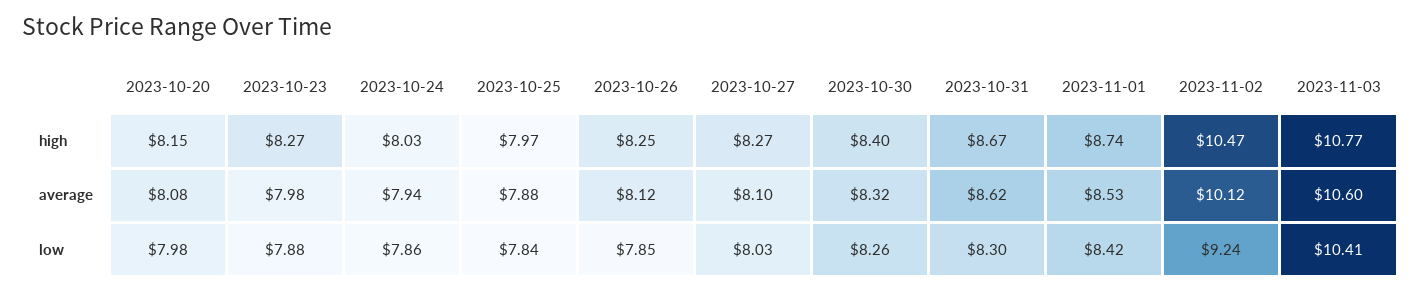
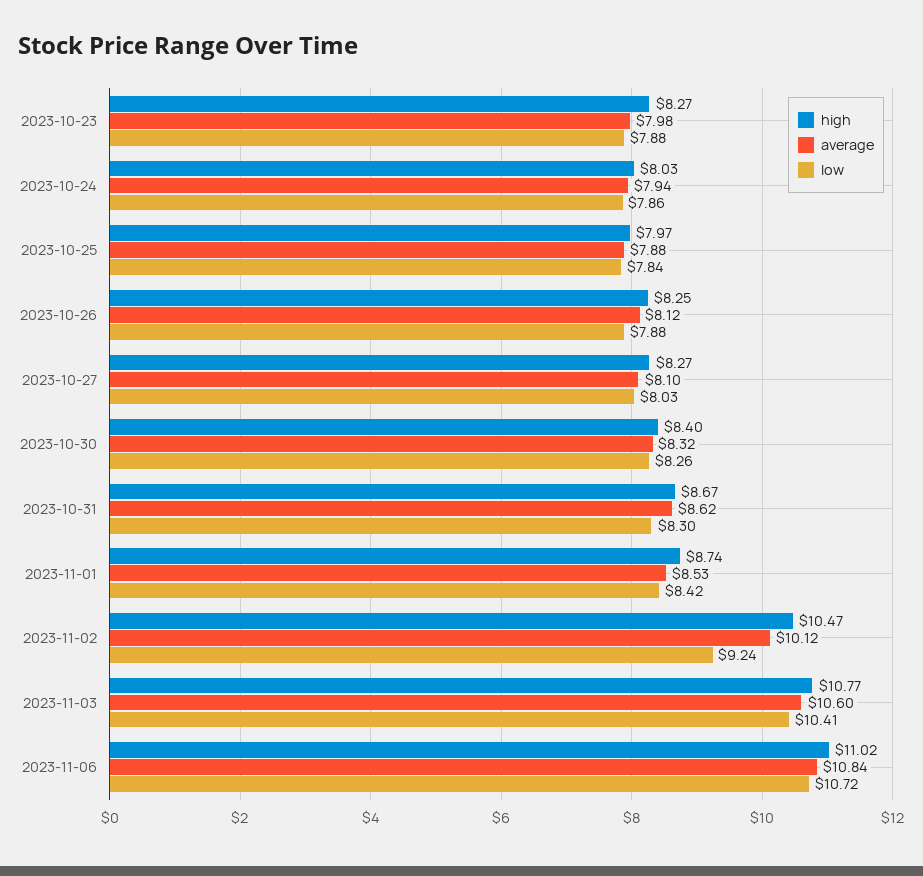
high, 2023-10-20: 8.15 -> none
average, 2023-10-20: 8.08 -> none
low, 2023-10-20: 7.98 -> none
low, 2023-10-26: 7.85 -> 7.88
high, 2023-11-06: none -> 11.02
average, 2023-11-06: none -> 10.84
low, 2023-11-06: none -> 10.72

